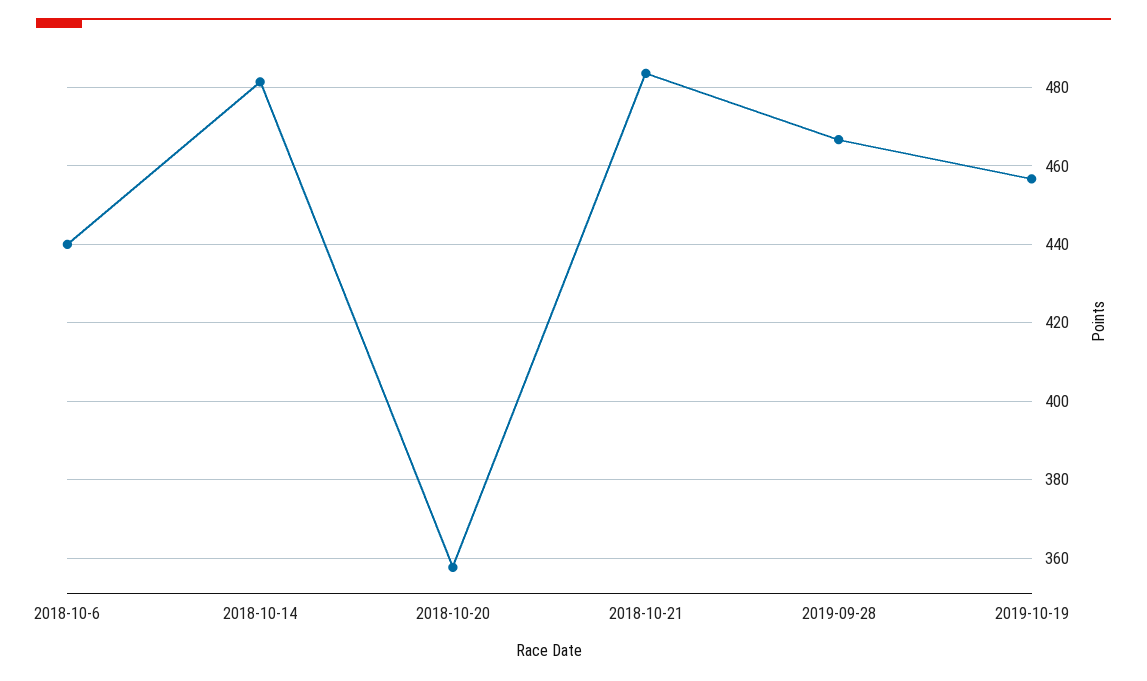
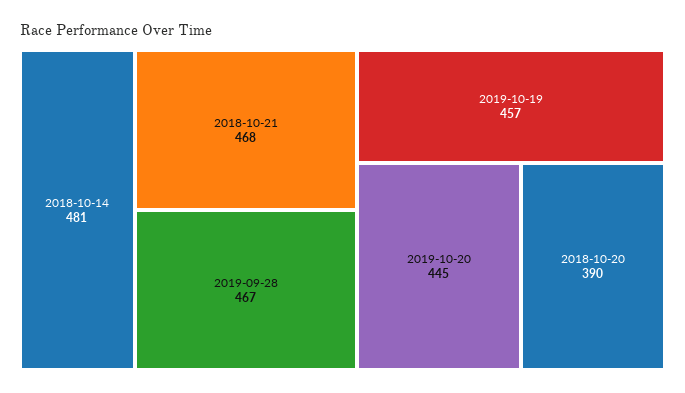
2018-10-6: 440 -> none
2018-10-20: 358 -> 390
2018-10-21: 484 -> 468
2019-10-20: none -> 445

